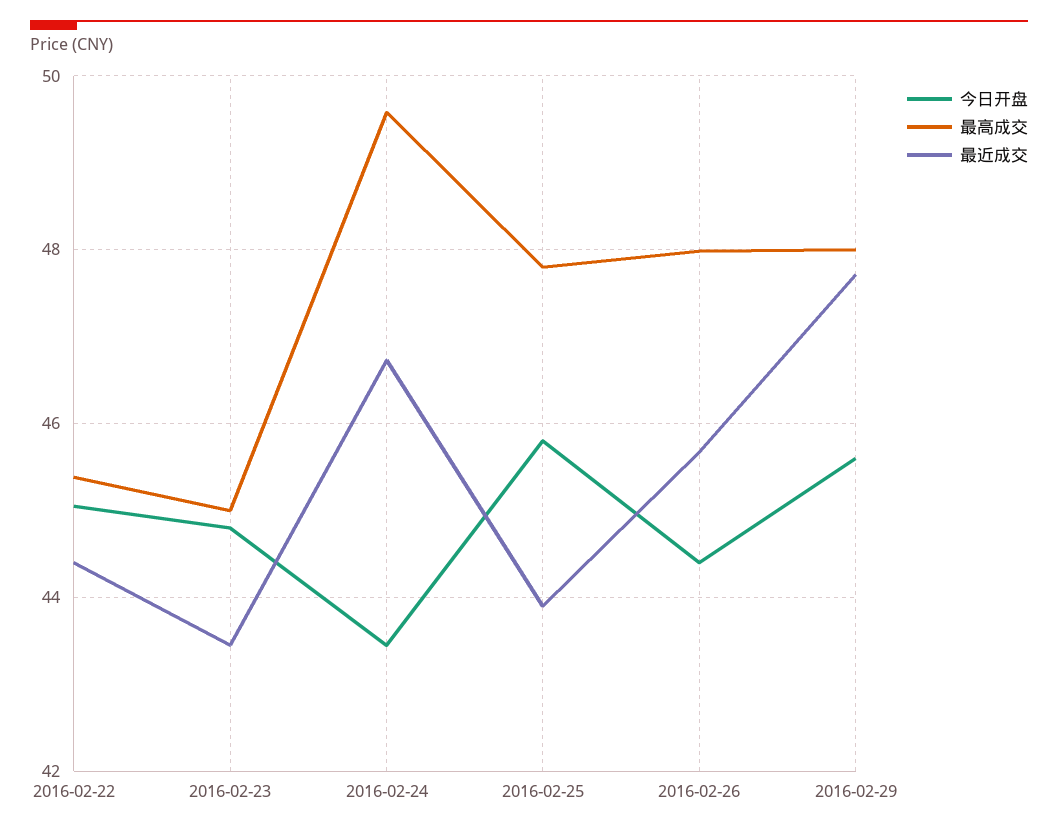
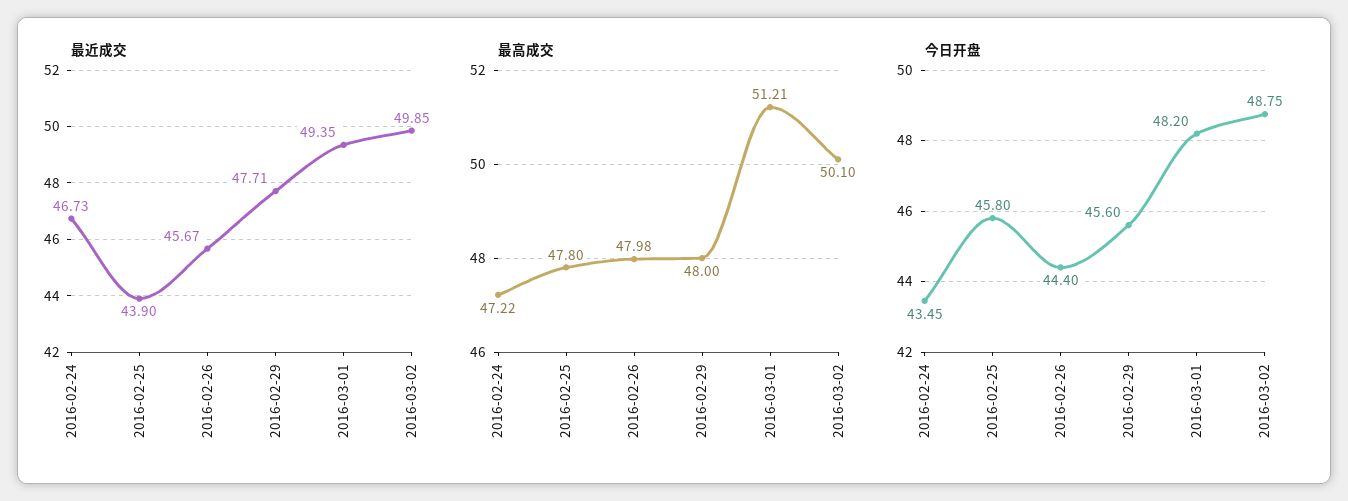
今日开盘, 2016-02-22: 45 -> none
最高成交, 2016-02-22: 45.4 -> none
最近成交, 2016-02-22: 44.4 -> none
今日开盘, 2016-02-23: 44.8 -> none
最高成交, 2016-02-23: 45 -> none
最近成交, 2016-02-23: 43.4 -> none
最高成交, 2016-02-24: 49.6 -> 47.22
最近成交, 2016-03-01: none -> 49.35
最近成交, 2016-03-02: none -> 49.85
最高成交, 2016-03-01: none -> 51.21
最高成交, 2016-03-02: none -> 50.1
今日开盘, 2016-03-01: none -> 48.2
今日开盘, 2016-03-02: none -> 48.75

